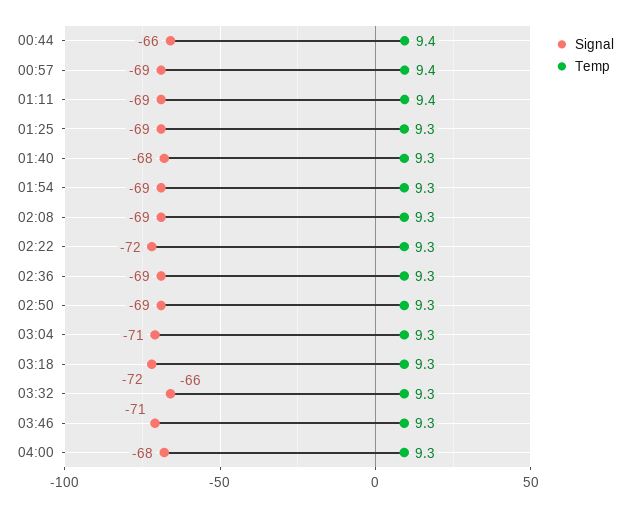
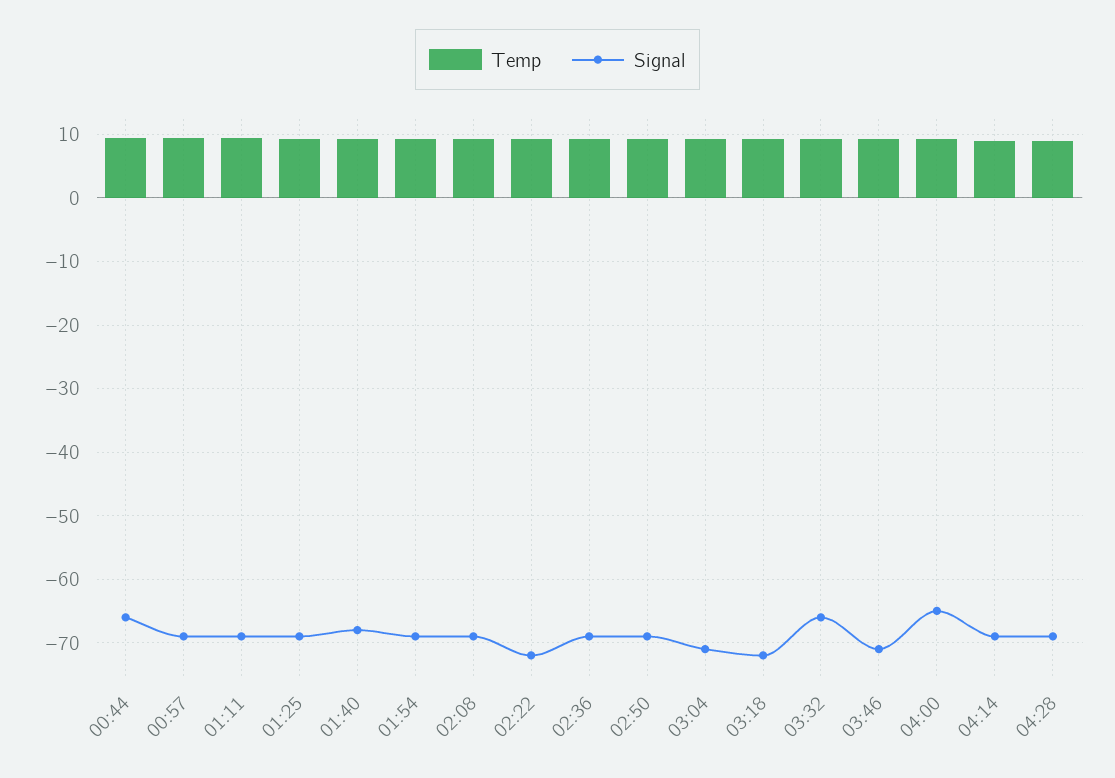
Signal, 04:00: -68 -> -65
Temp, 04:14: none -> 9
Signal, 04:14: none -> -69
Temp, 04:28: none -> 9
Signal, 04:28: none -> -69

